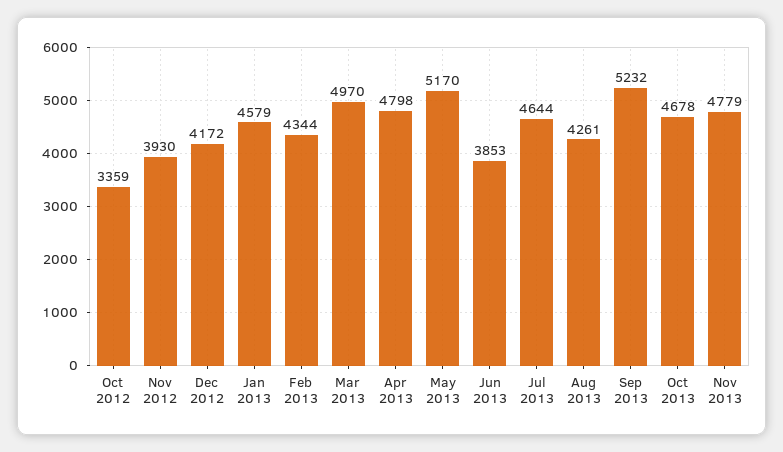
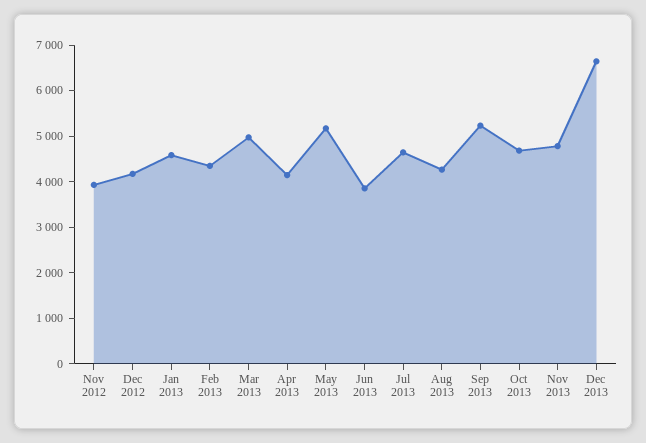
Oct 2012: 3359 -> none
Apr 2013: 4798 -> 4200
Dec 2013: none -> 6600

